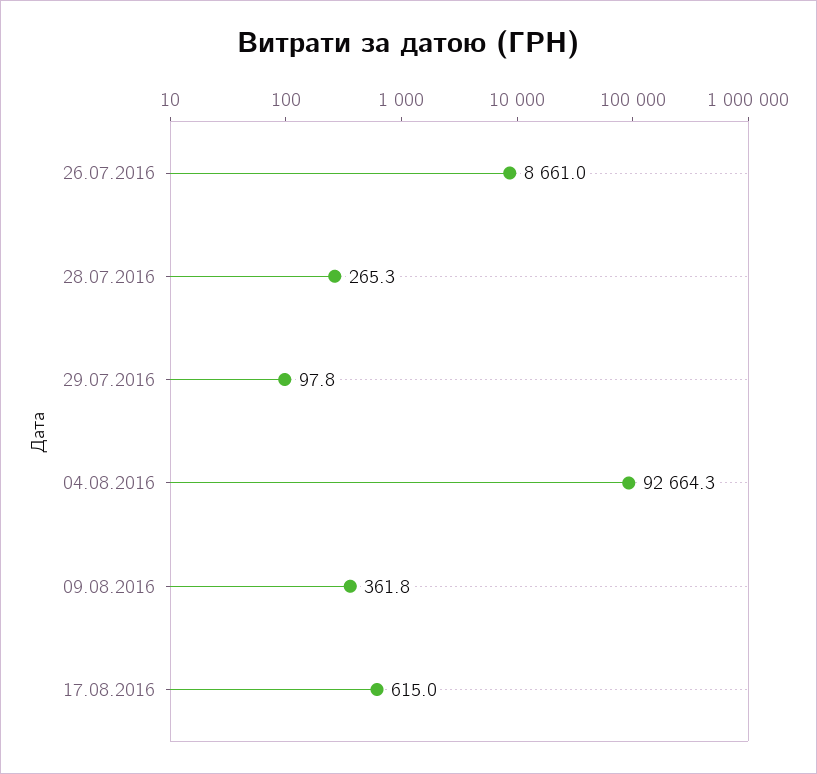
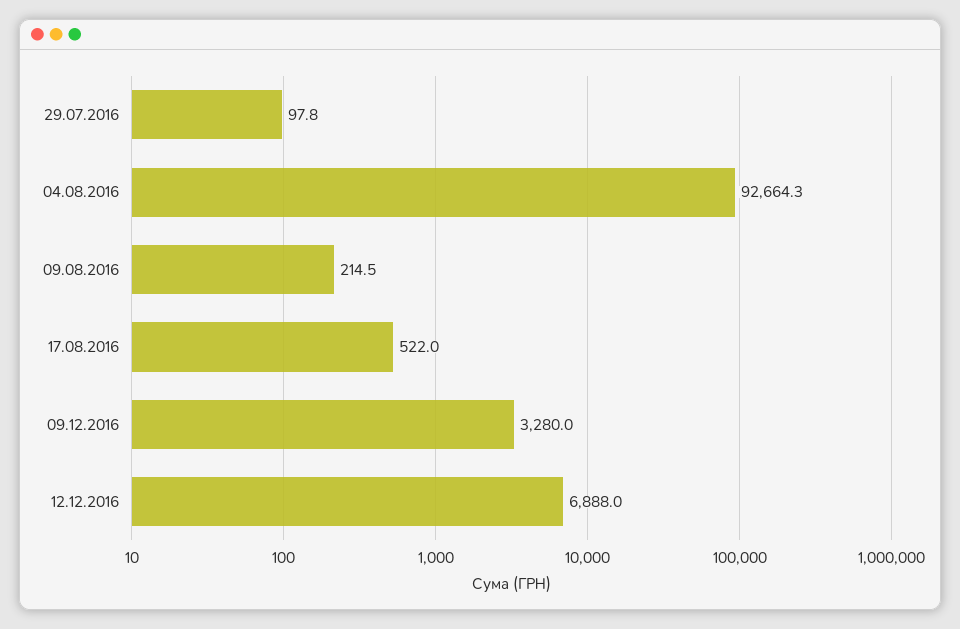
26.07.2016: 8661 -> none
28.07.2016: 265.3 -> none
09.08.2016: 361.8 -> 214.5
17.08.2016: 615 -> 522
09.12.2016: none -> 3280
12.12.2016: none -> 6888

